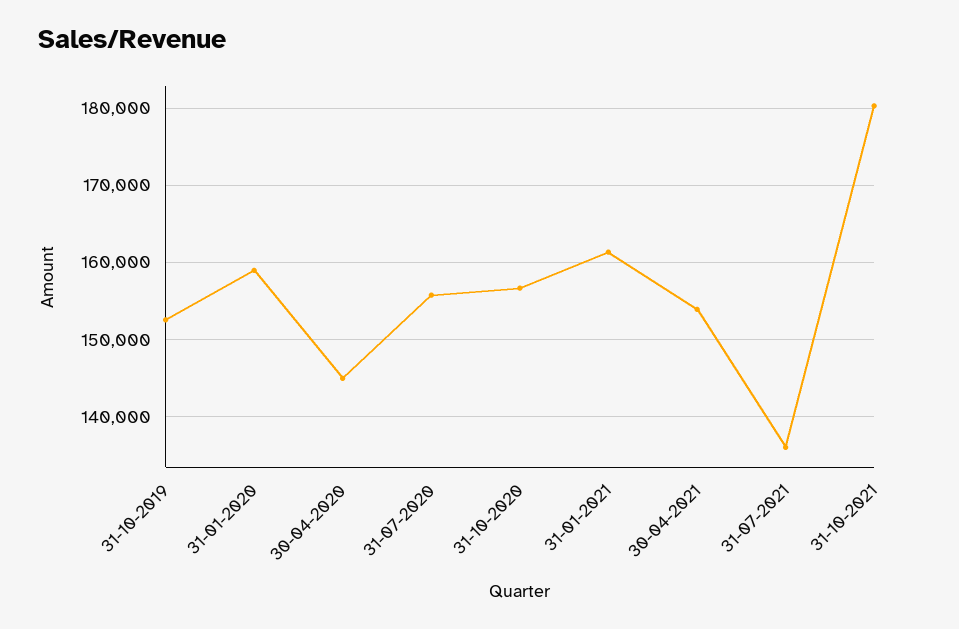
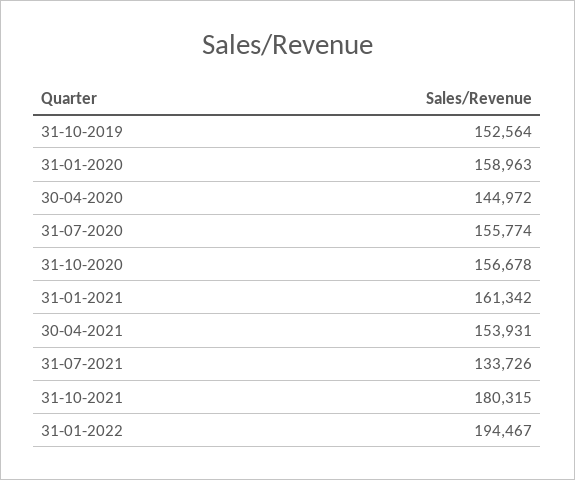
31-07-2021: 136000 -> 133726
31-01-2022: none -> 194467

